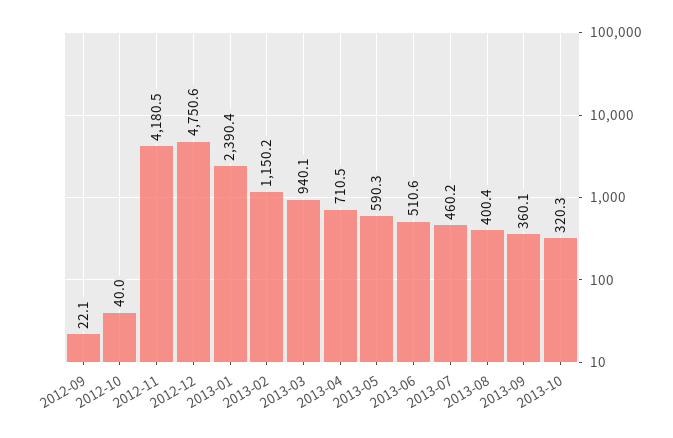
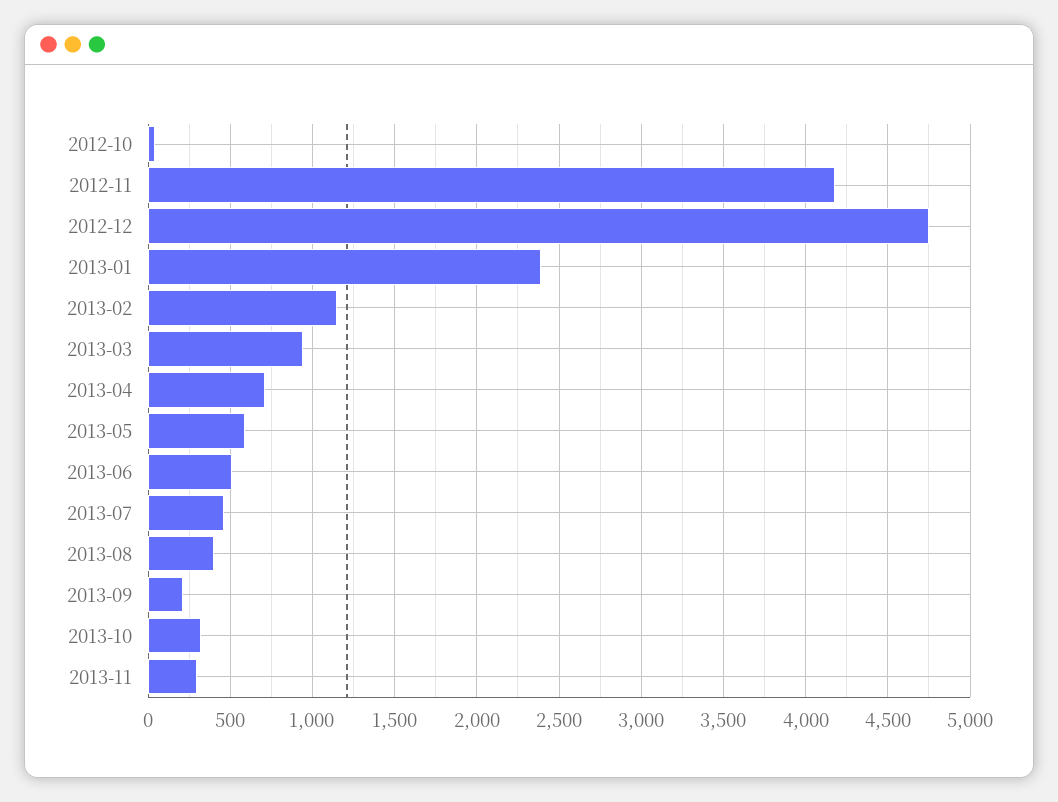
2012-09: 22.1 -> none
2013-09: 360.1 -> 200
2013-11: none -> 300

